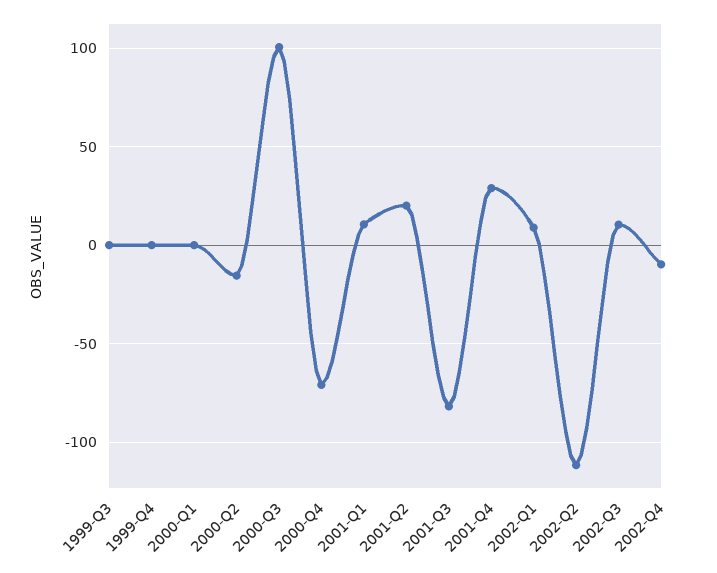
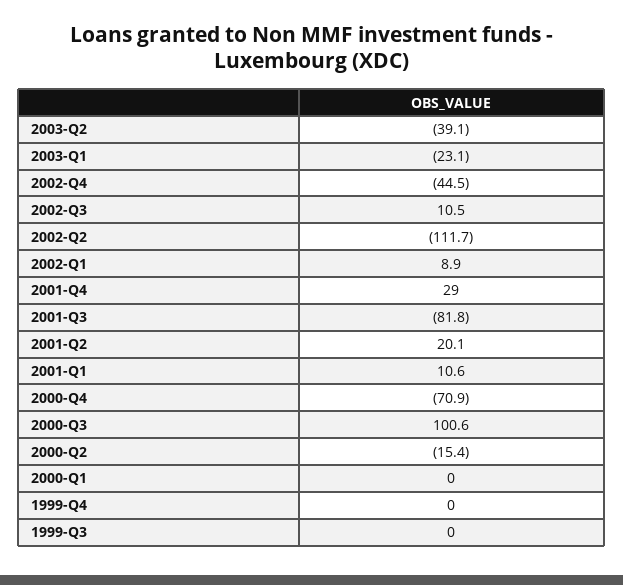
2002-Q4: -10 -> -44.5
2003-Q2: none -> -39.1
2003-Q1: none -> -23.1

